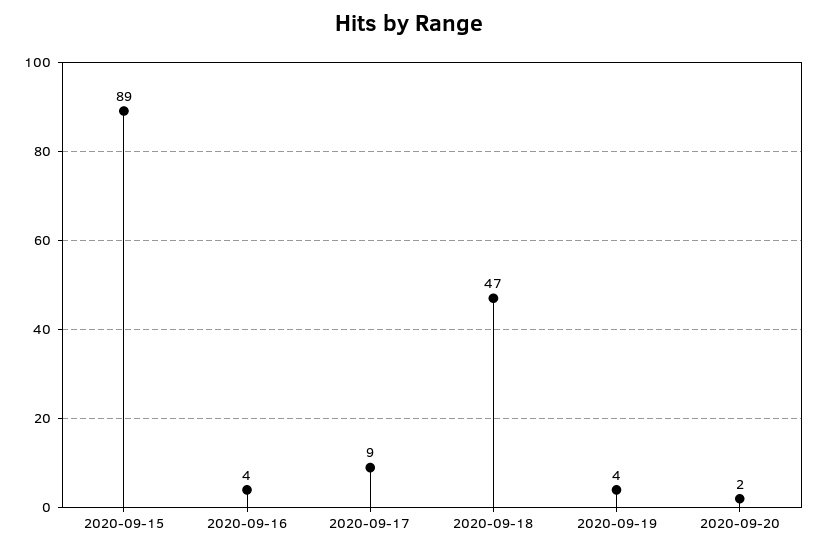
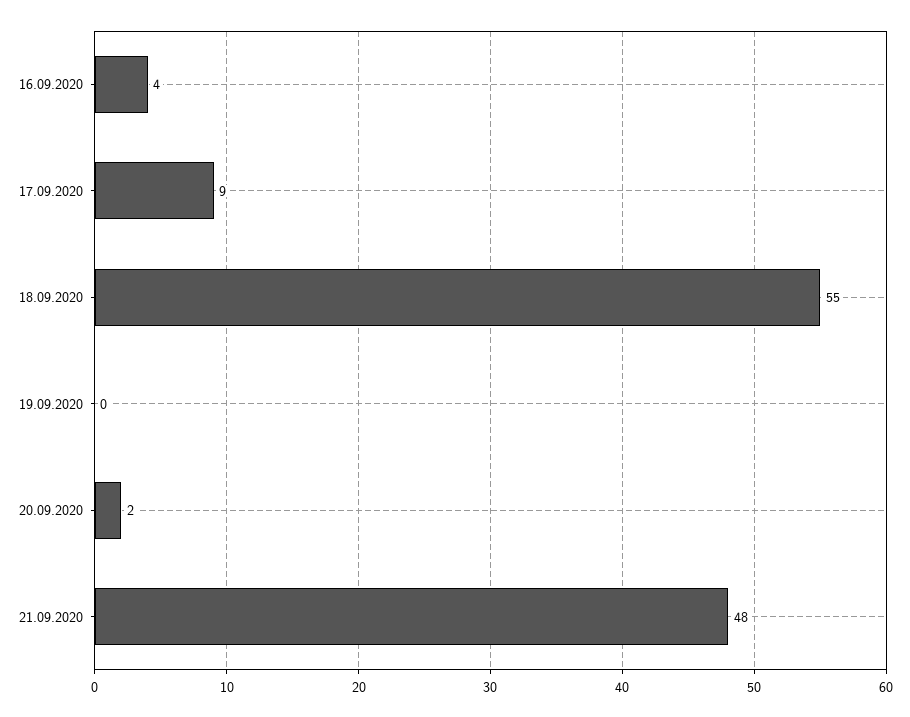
2020-09-15: 89 -> none
2020-09-18: 47 -> 55
2020-09-19: 4 -> 0
21.09.2020: none -> 48

